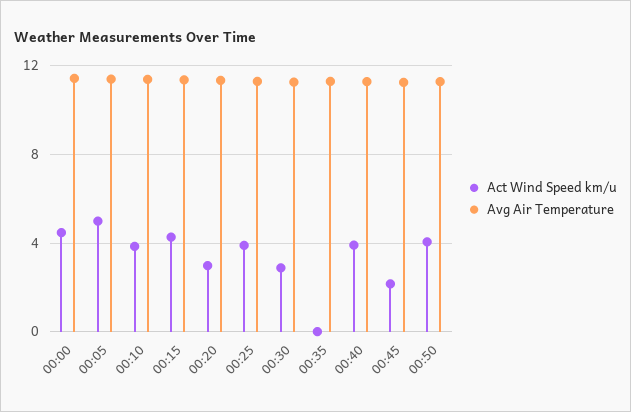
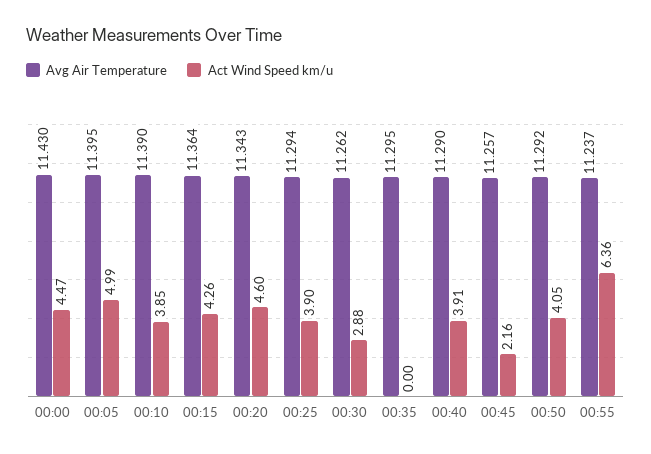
Act Wind Speed km/u, 00:20: 3 -> 4.6
Avg Air Temperature, 00:55: none -> 11.237
Act Wind Speed km/u, 00:55: none -> 6.36

